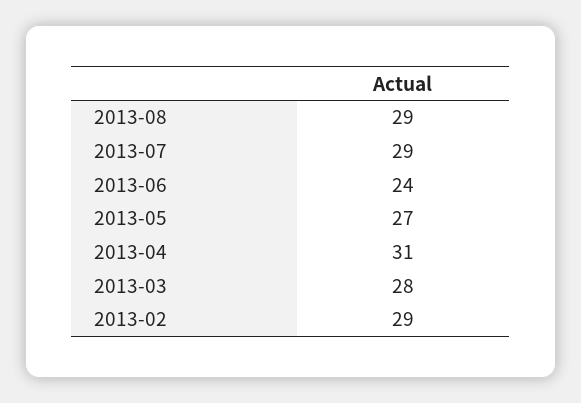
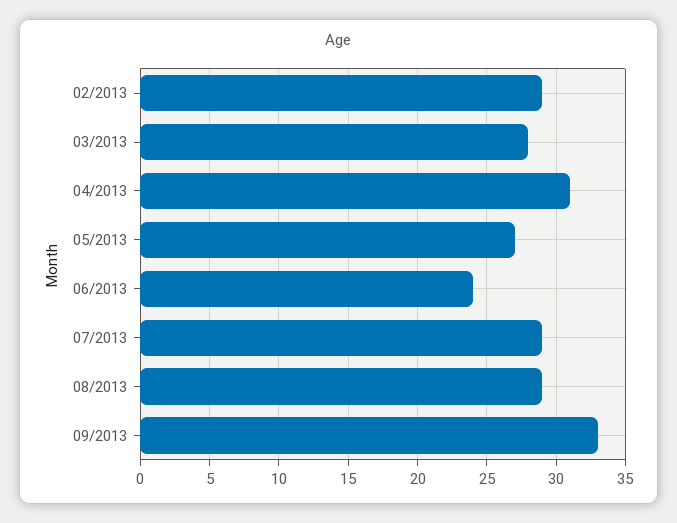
09/2013: none -> 33

